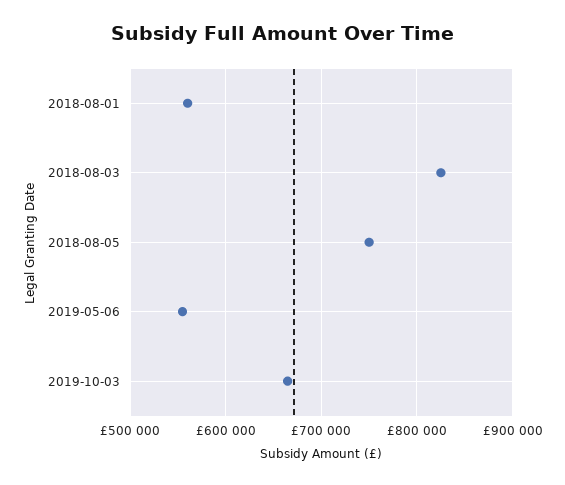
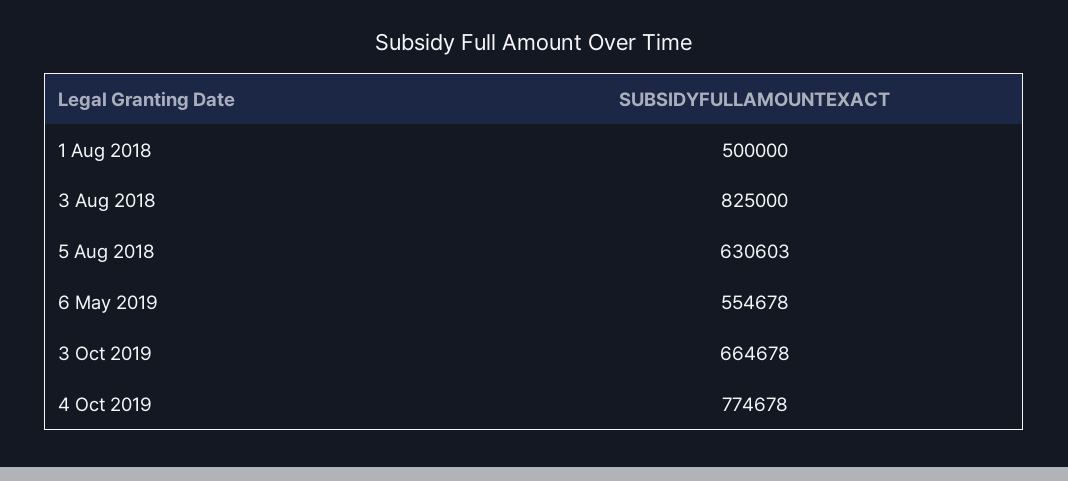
2018-08-01: 560000 -> 500000
2018-08-05: 750000 -> 630603
4 Oct 2019: none -> 774678

